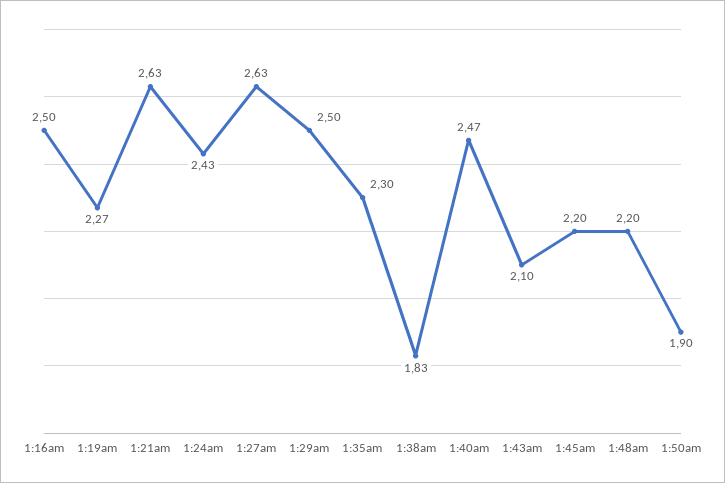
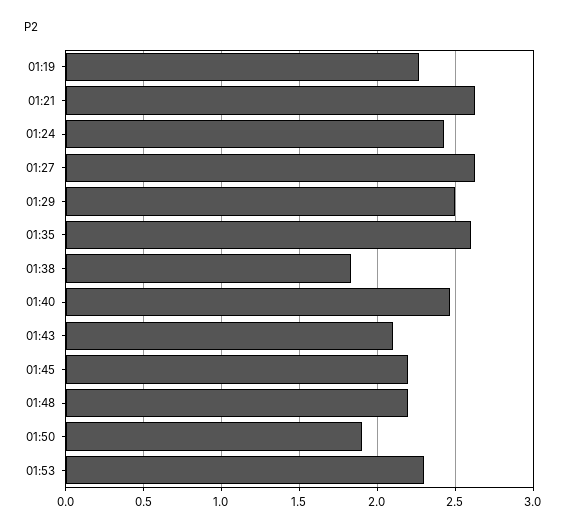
1:16am: 2.5 -> none
1:35am: 2.3 -> 2.6
01:53: none -> 2.3

